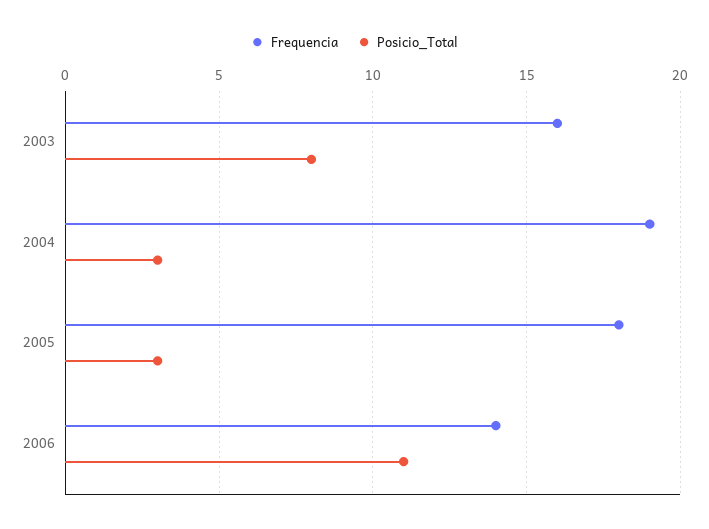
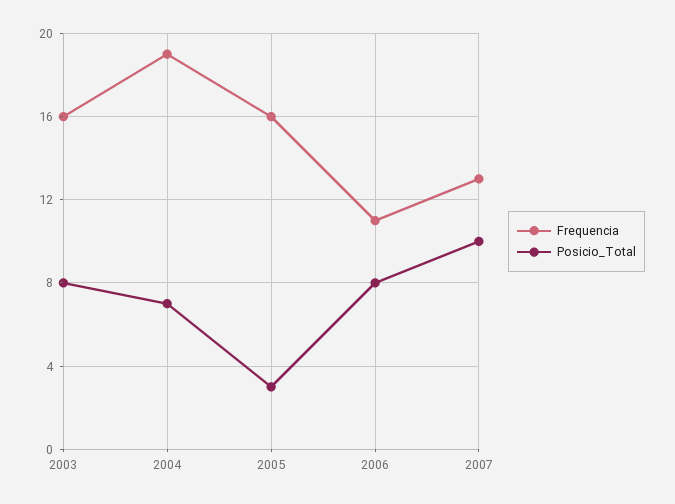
Posicio_Total, 2004: 3 -> 7
Frequencia, 2005: 18 -> 16
Frequencia, 2006: 14 -> 11
Posicio_Total, 2006: 11 -> 8
Frequencia, 2007: none -> 13
Posicio_Total, 2007: none -> 10

